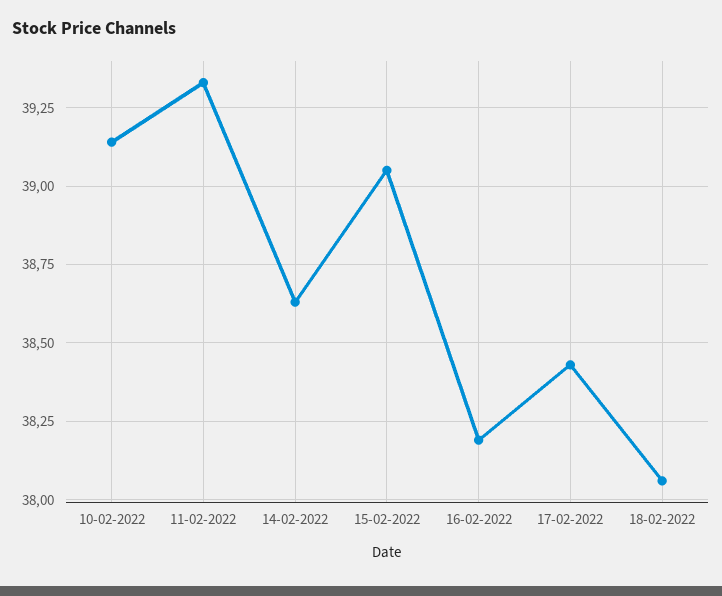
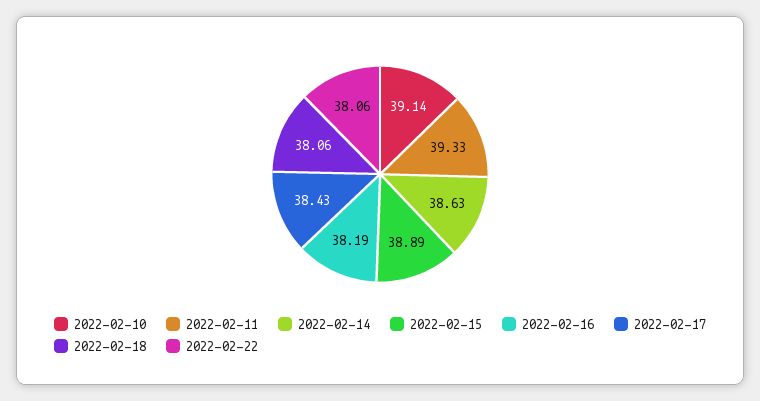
15-02-2022: 39.05 -> 38.89
2022-02-22: none -> 38.06

